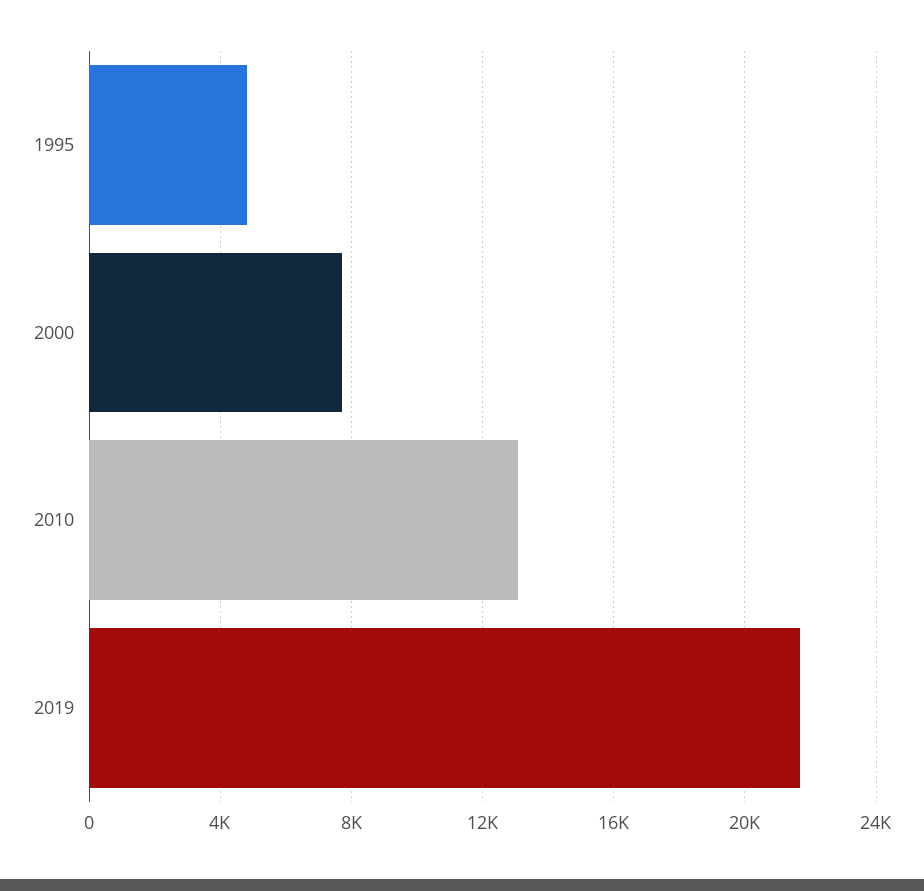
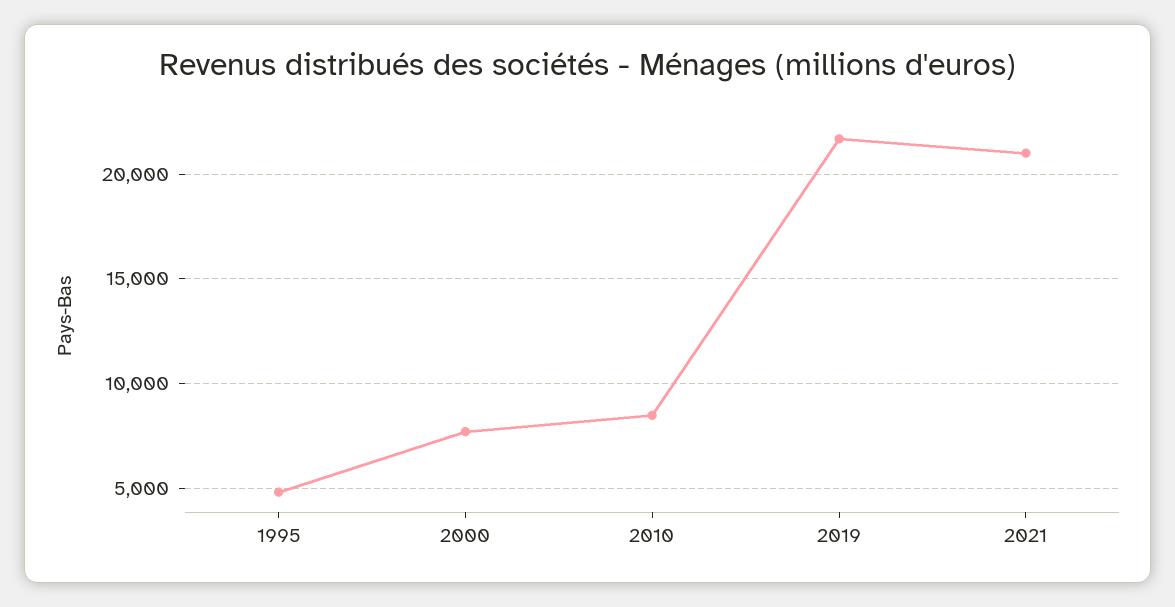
2010: 13000 -> 8500
2021: none -> 21000

